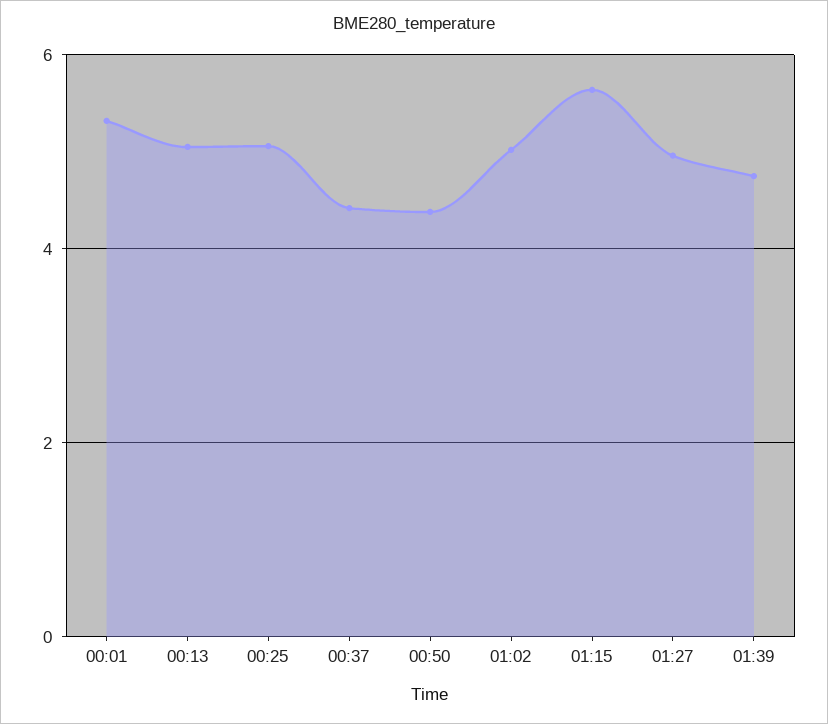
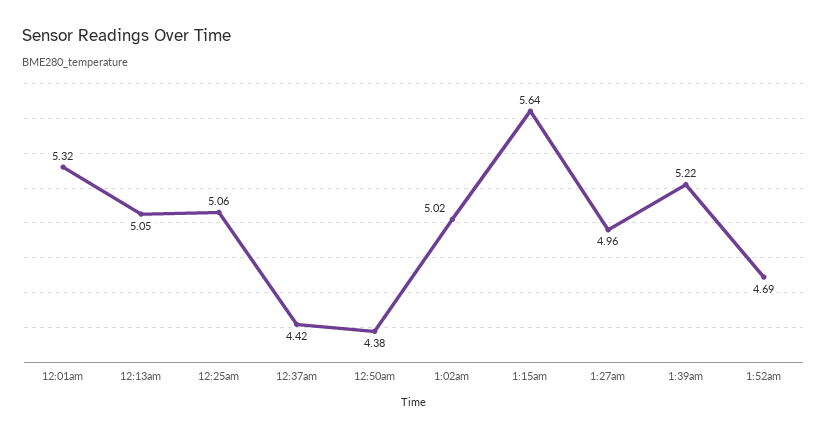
01:39: 4.8 -> 5.22
1:52am: none -> 4.69

